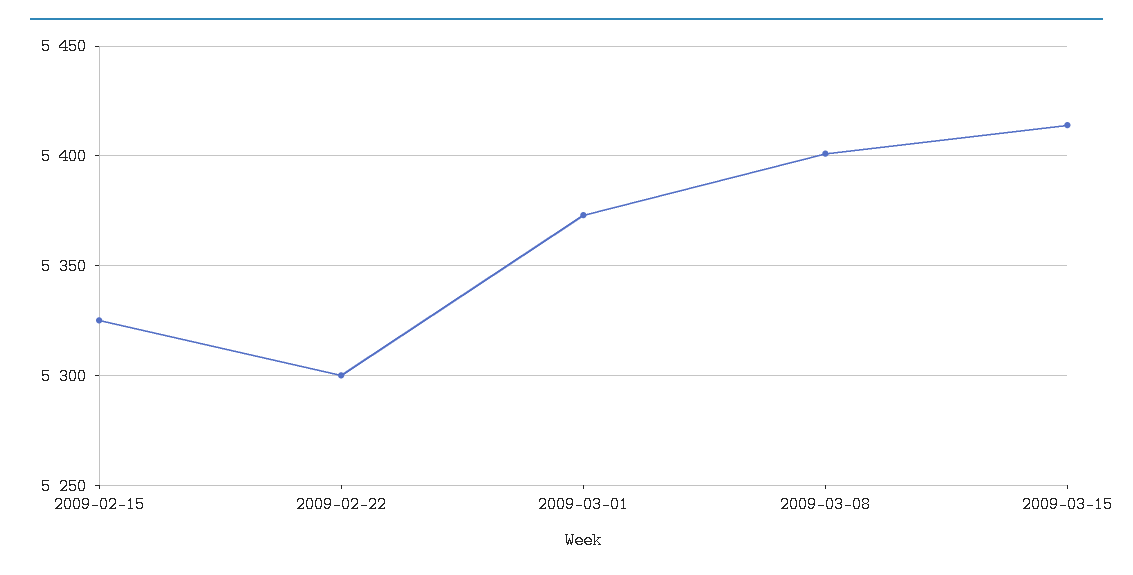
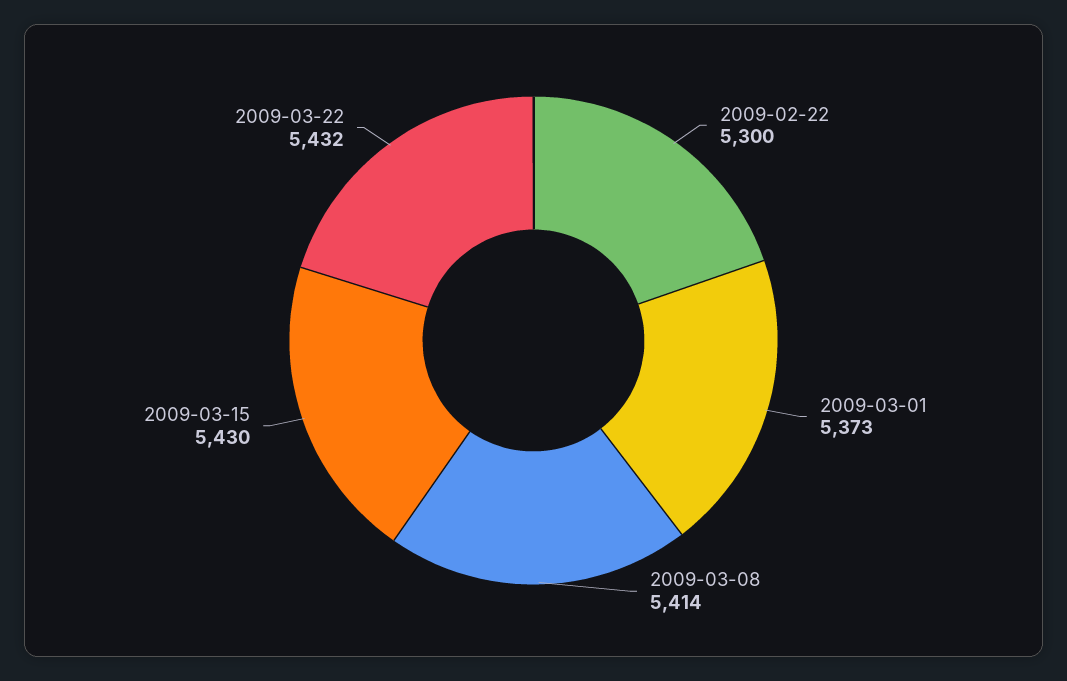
2009-02-15: 5325 -> none
2009-03-08: 5400 -> 5414
2009-03-15: 5415 -> 5430
2009-03-22: none -> 5432

